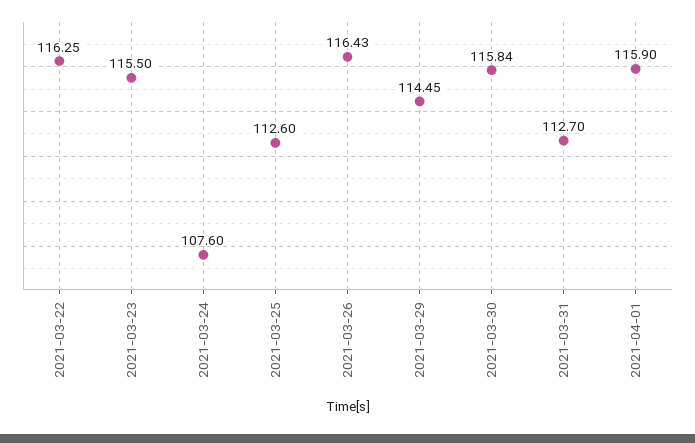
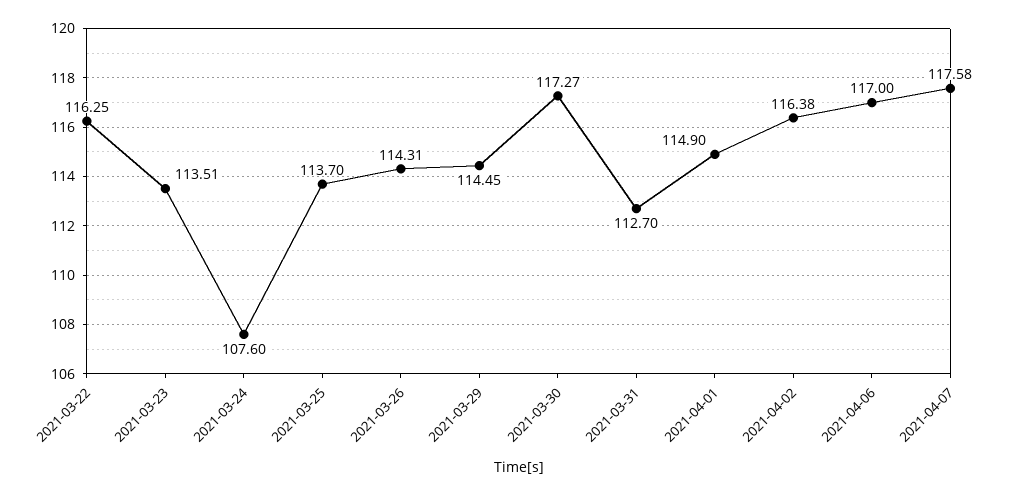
2021-03-23: 115.5 -> 113.51
2021-03-25: 112.6 -> 113.7
2021-03-26: 116.43 -> 114.31
2021-03-30: 115.84 -> 117.27
2021-04-01: 115.9 -> 114.9
2021-04-02: none -> 116.38
2021-04-06: none -> 117
2021-04-07: none -> 117.58

